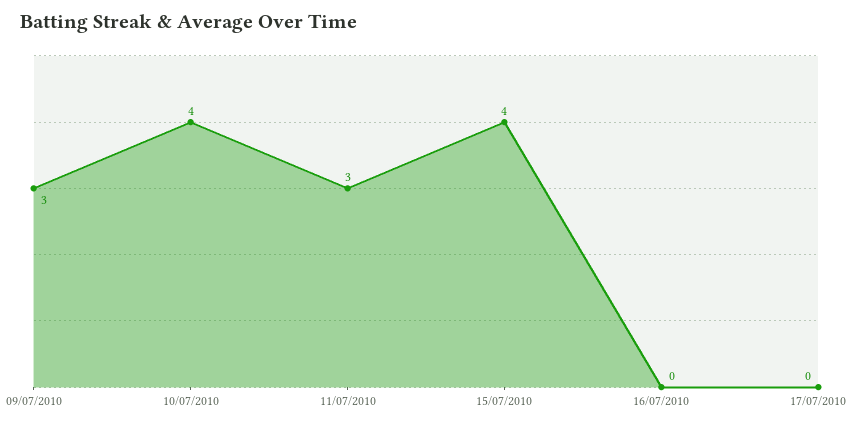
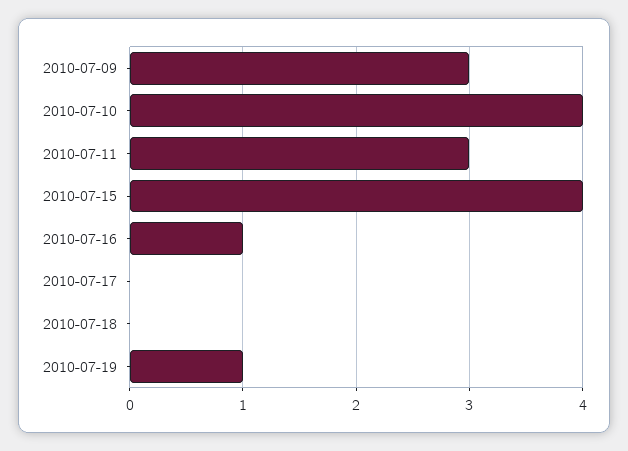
16/07/2010: 0 -> 1
2010-07-18: none -> 0
2010-07-19: none -> 1

